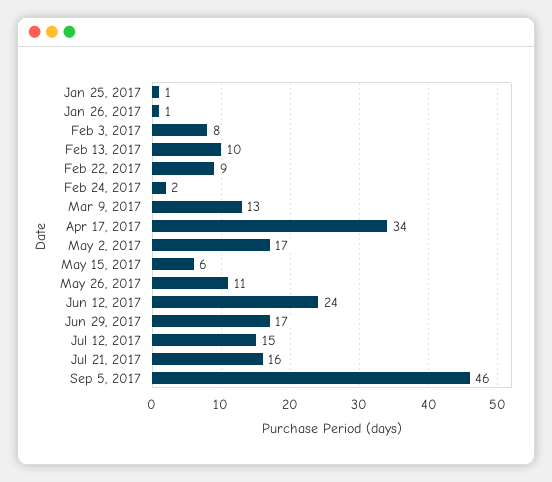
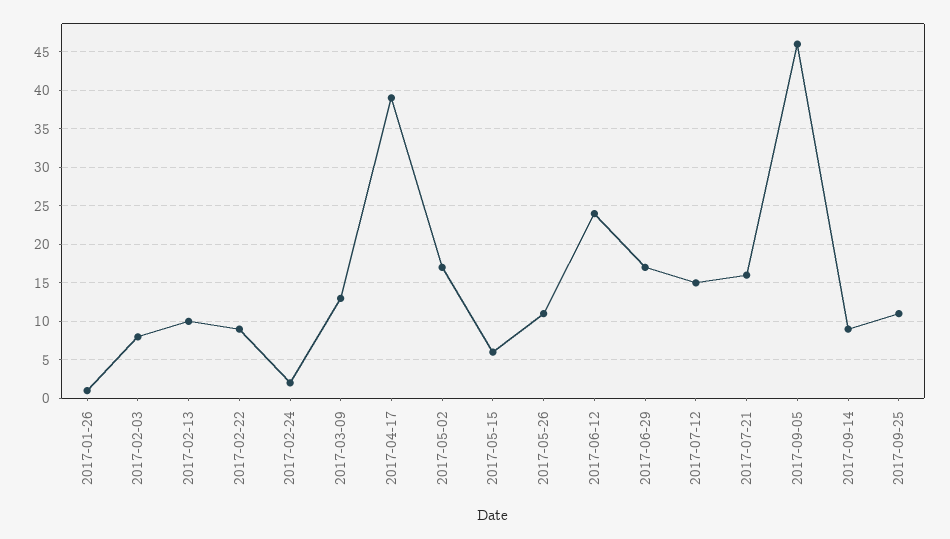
Jan 25, 2017: 1 -> none
Apr 17, 2017: 34 -> 39
2017-09-14: none -> 9
2017-09-25: none -> 11

